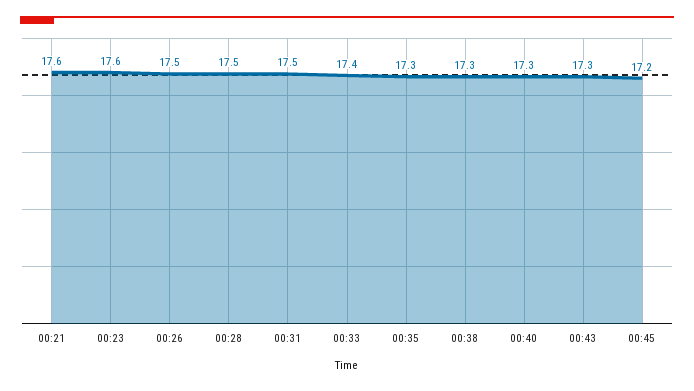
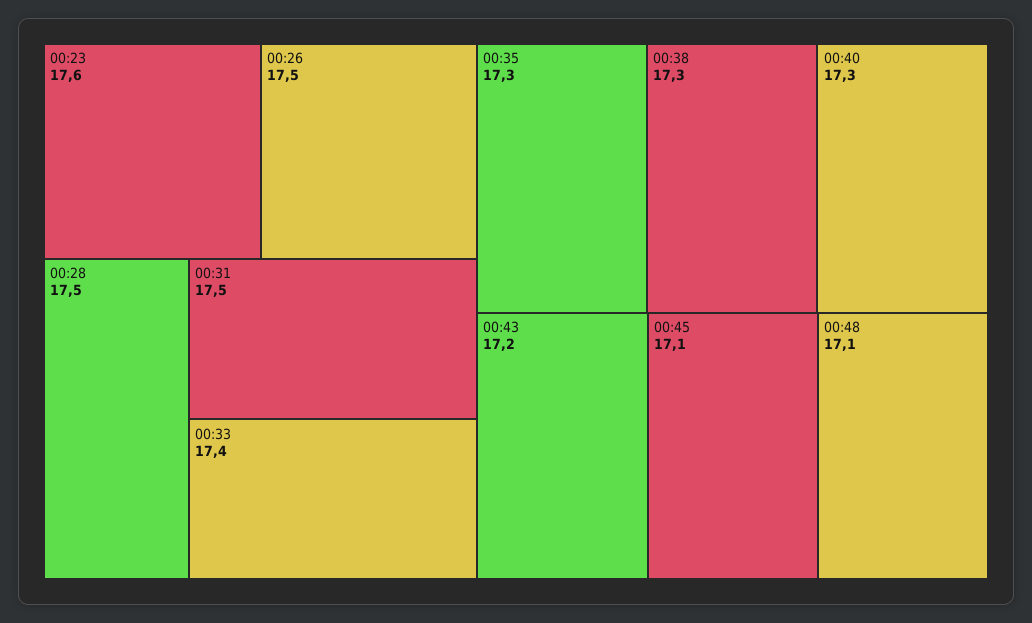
00:21: 17.6 -> none
00:43: 17.3 -> 17.2
00:45: 17.2 -> 17.1
00:48: none -> 17.1

